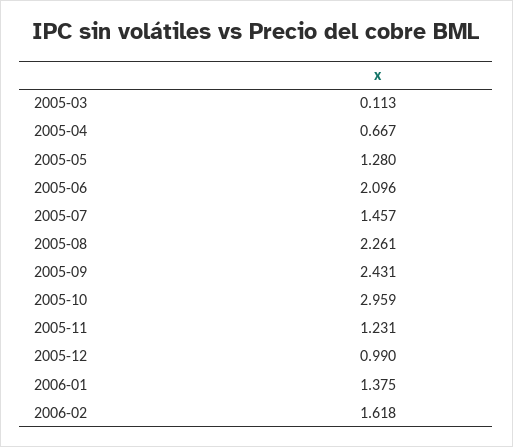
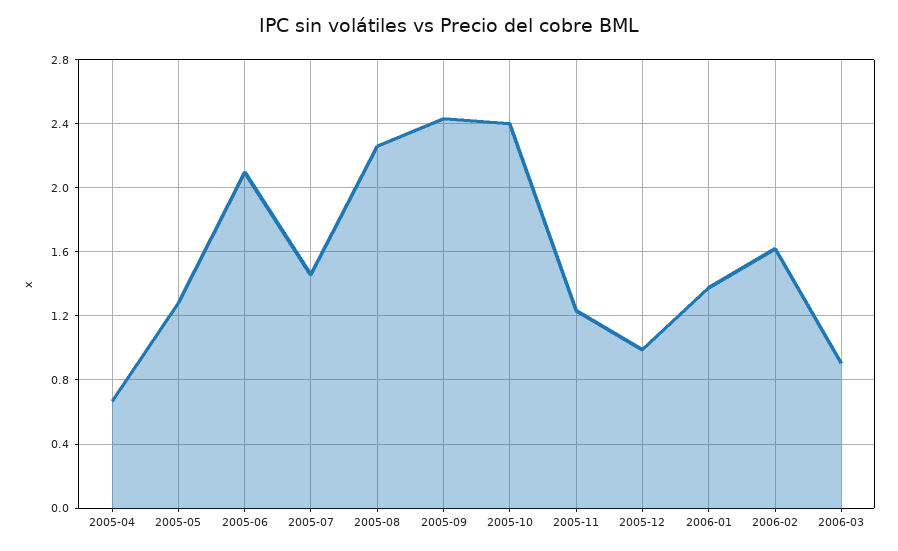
2005-03: 0.113 -> none
2005-10: 2.959 -> 2.4
2006-03: none -> 0.9

